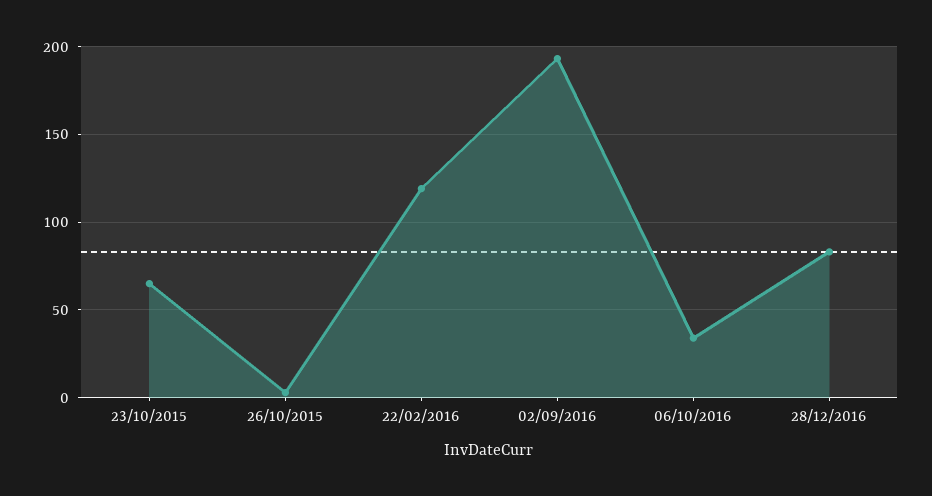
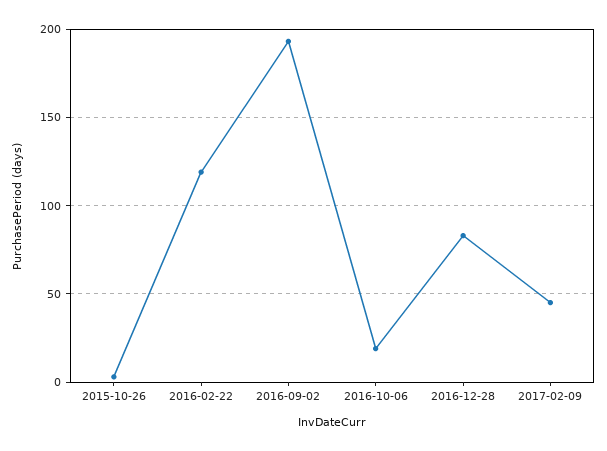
23/10/2015: 65 -> none
06/10/2016: 35 -> 20
2017-02-09: none -> 45

